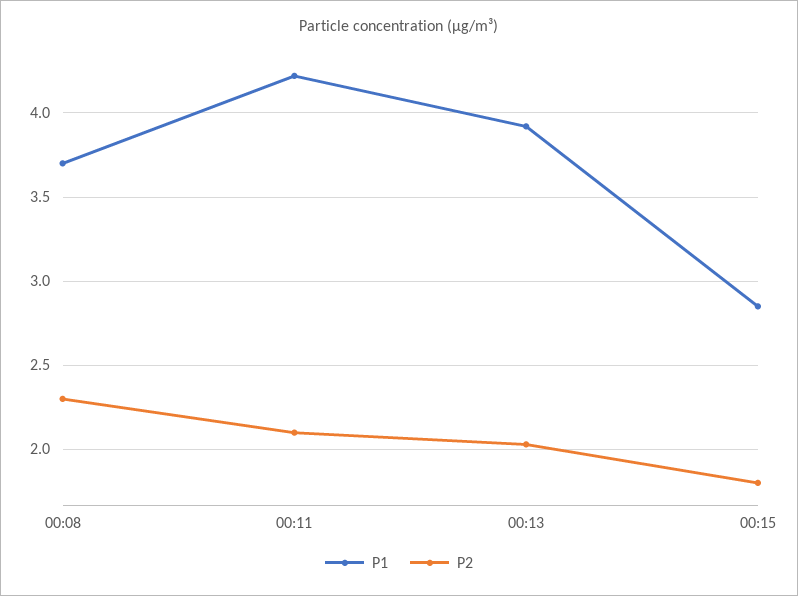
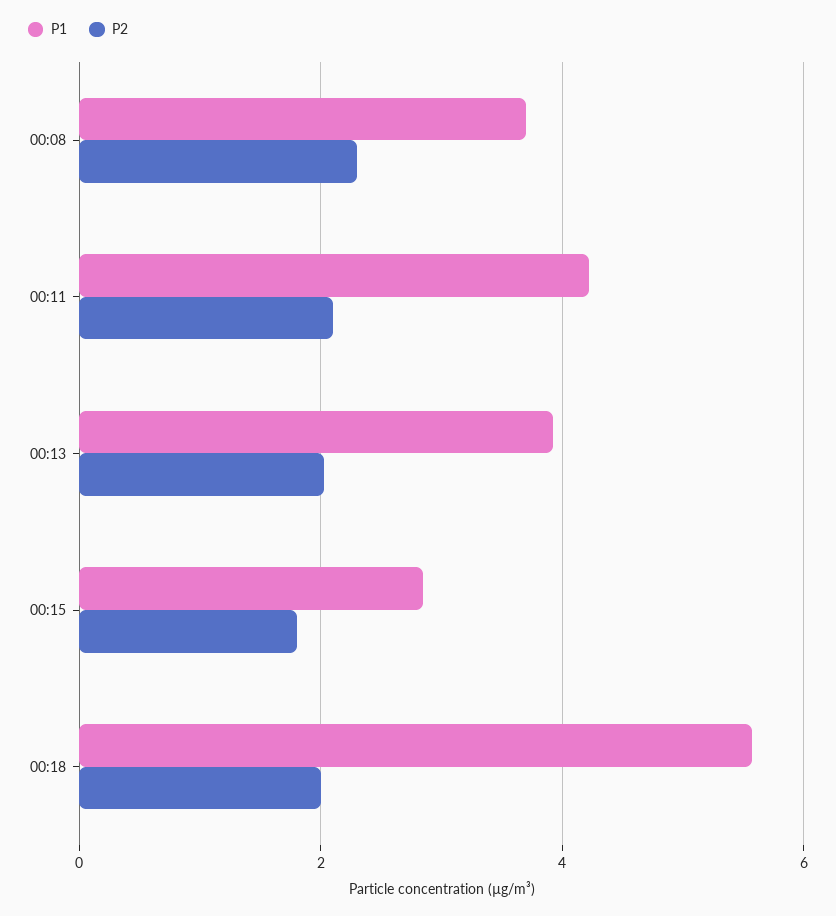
P1, 00:18: none -> 5.6
P2, 00:18: none -> 2

